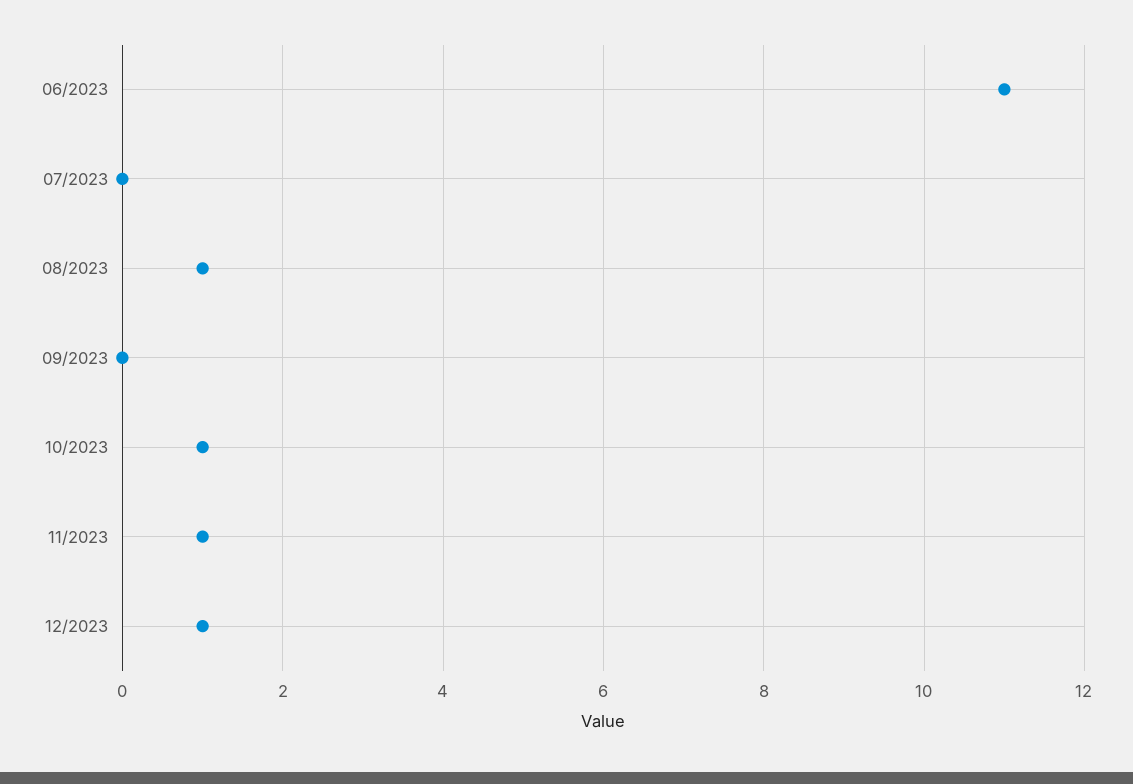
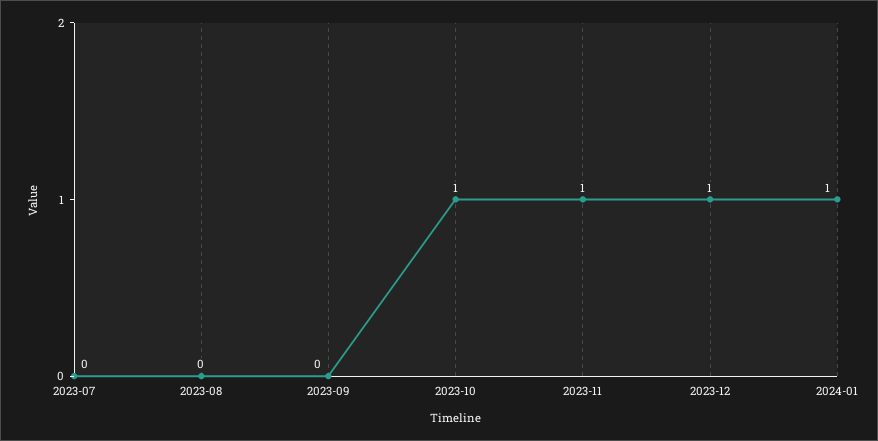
06/2023: 11 -> none
08/2023: 1 -> 0
2024-01: none -> 1

